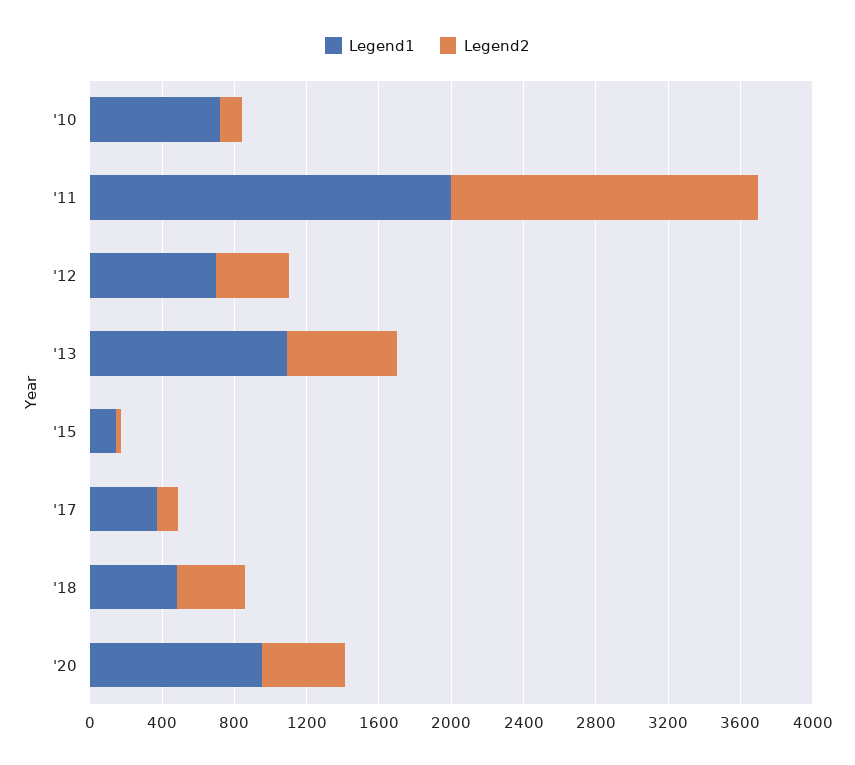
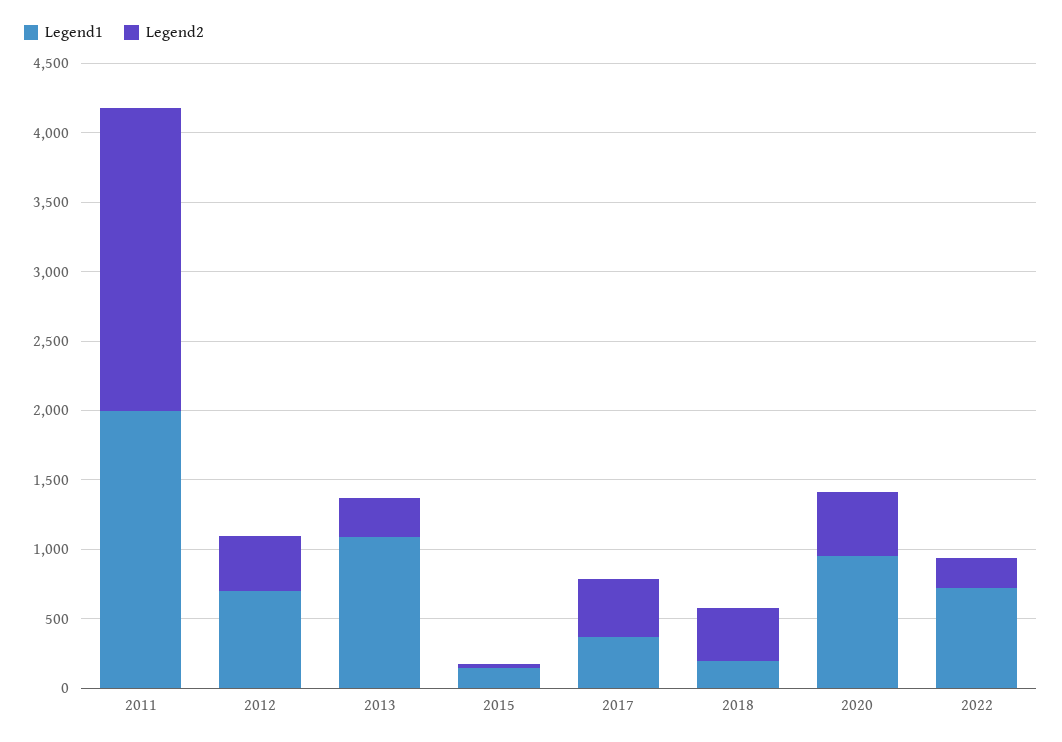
Legend1, '10: 700 -> none
Legend2, '10: 100 -> none
Legend2, '11: 1700 -> 2200
Legend2, '13: 600 -> 300
Legend2, '17: 100 -> 400
Legend1, '18: 500 -> 200
Legend1, 2022: none -> 700
Legend2, 2022: none -> 200

